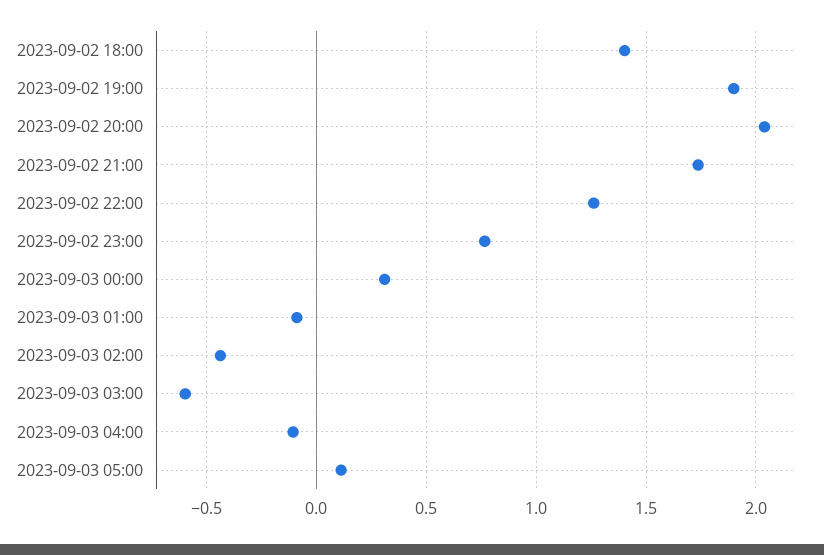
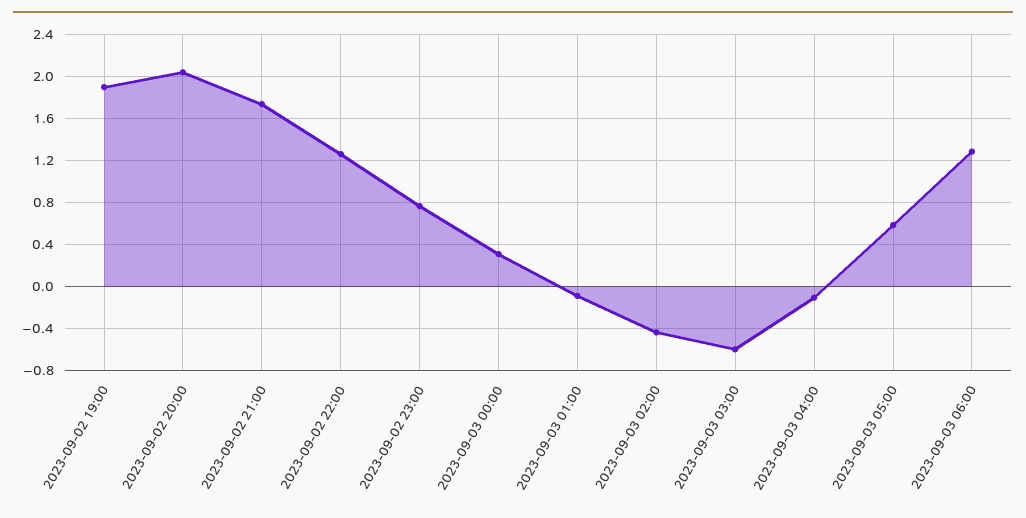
2023-09-02 18:00: 1.4 -> none
2023-09-03 05:00: 0.1 -> 0.6
2023-09-03 06:00: none -> 1.3

